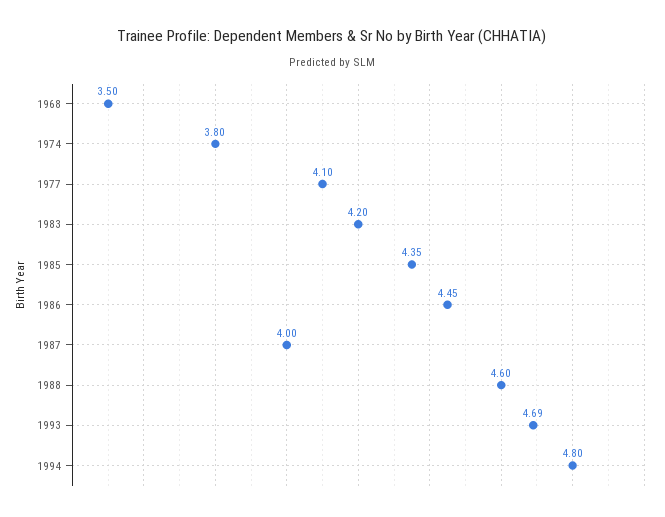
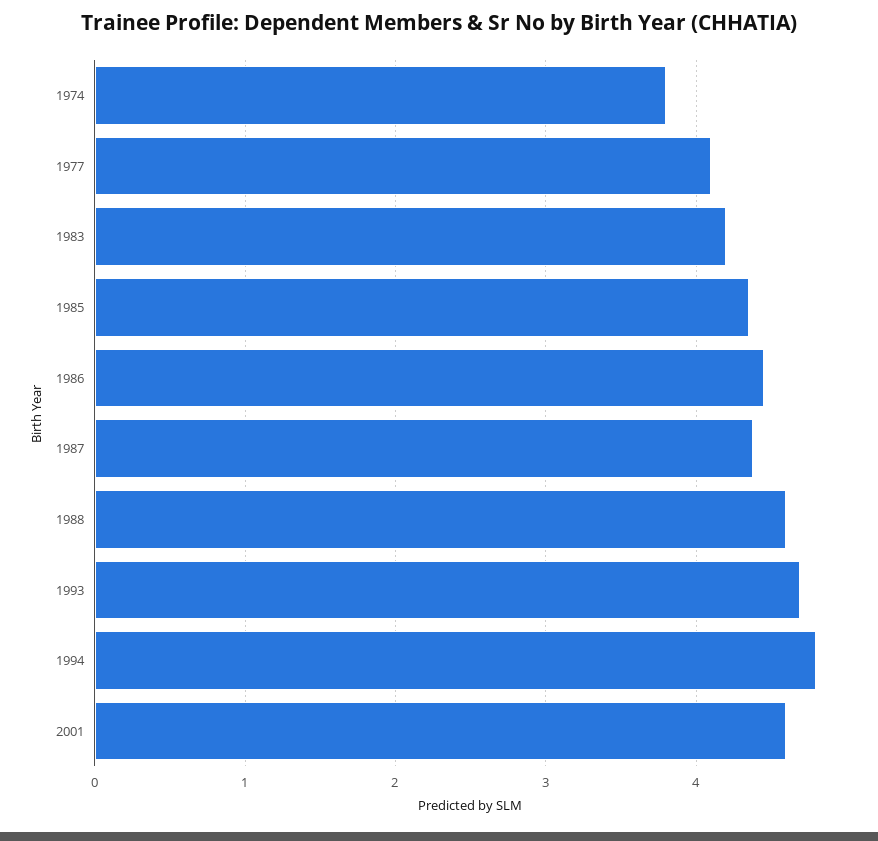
1968: 3.5 -> none
1987: 4 -> 4.4
2001: none -> 4.6

